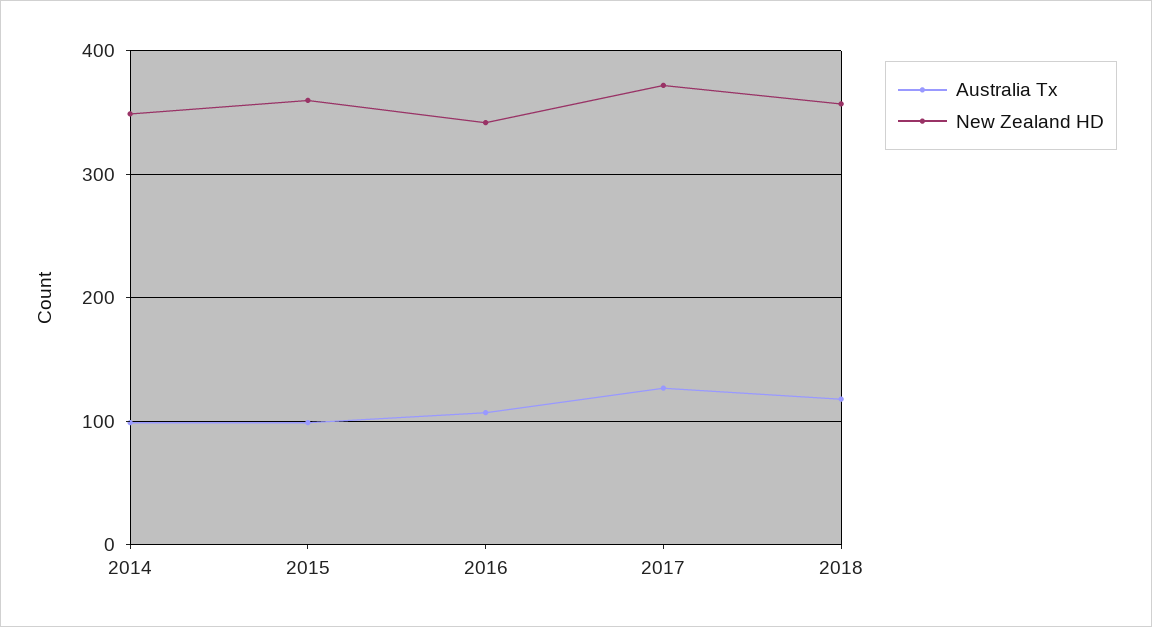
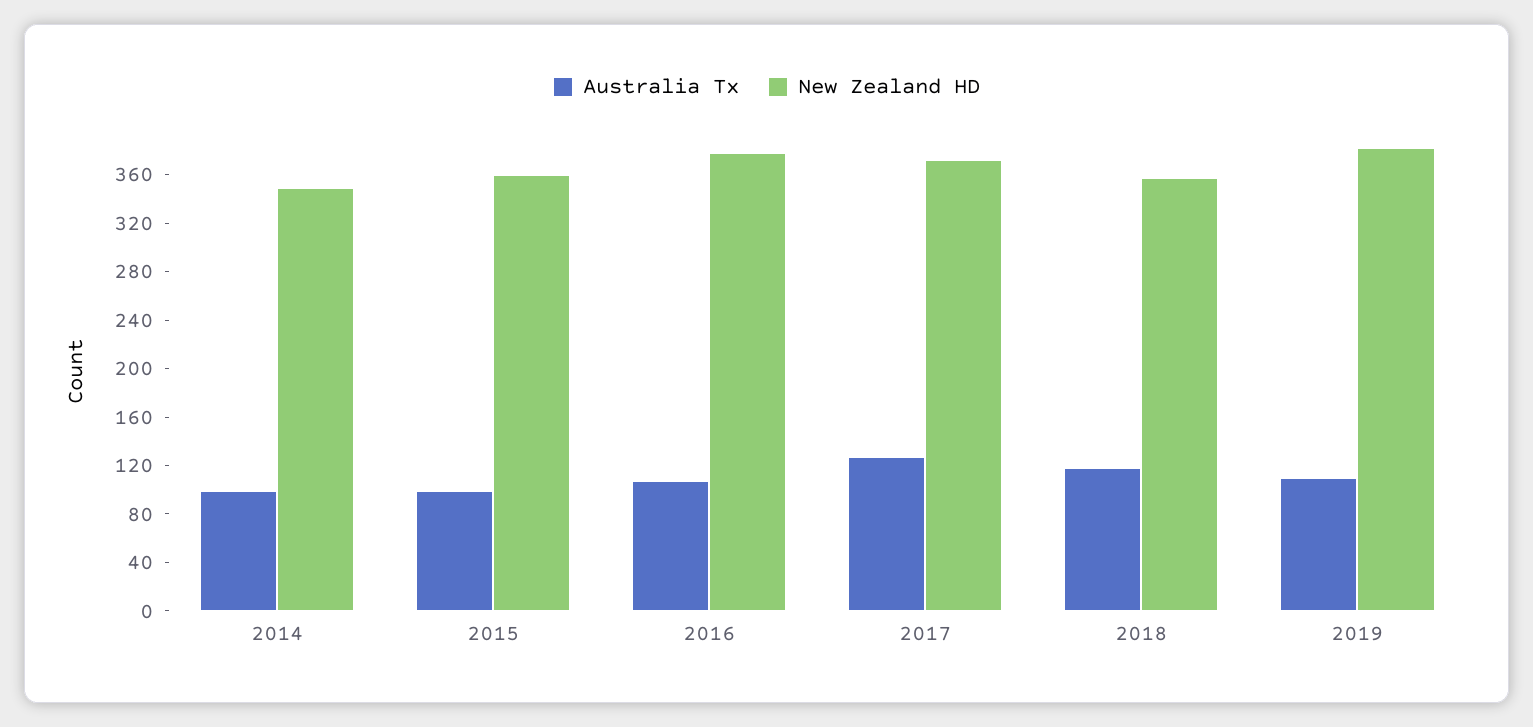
New Zealand HD, 2016: 340 -> 380
Australia Tx, 2019: none -> 110
New Zealand HD, 2019: none -> 380

